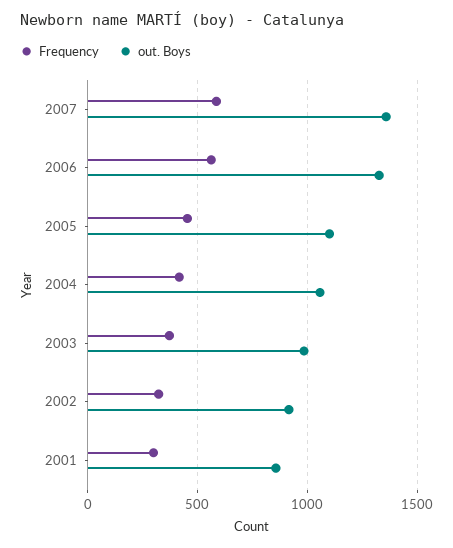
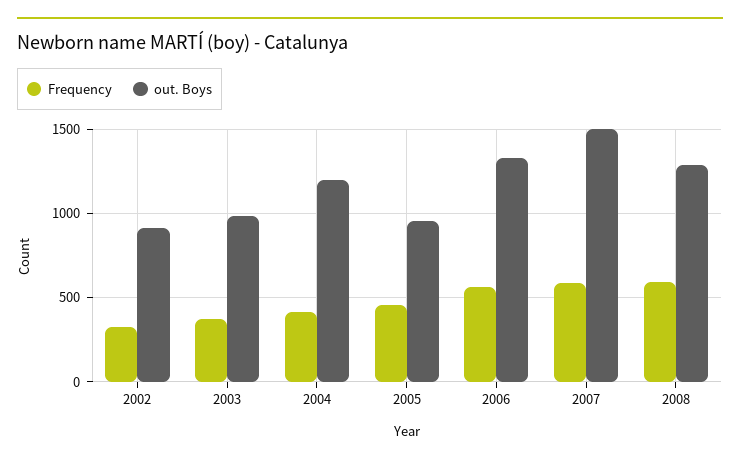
out. Boys, 2007: 1350 -> 1500
out. Boys, 2005: 1100 -> 950
out. Boys, 2004: 1050 -> 1200
Frequency, 2001: 300 -> none
out. Boys, 2001: 850 -> none
Frequency, 2008: none -> 600
out. Boys, 2008: none -> 1300

